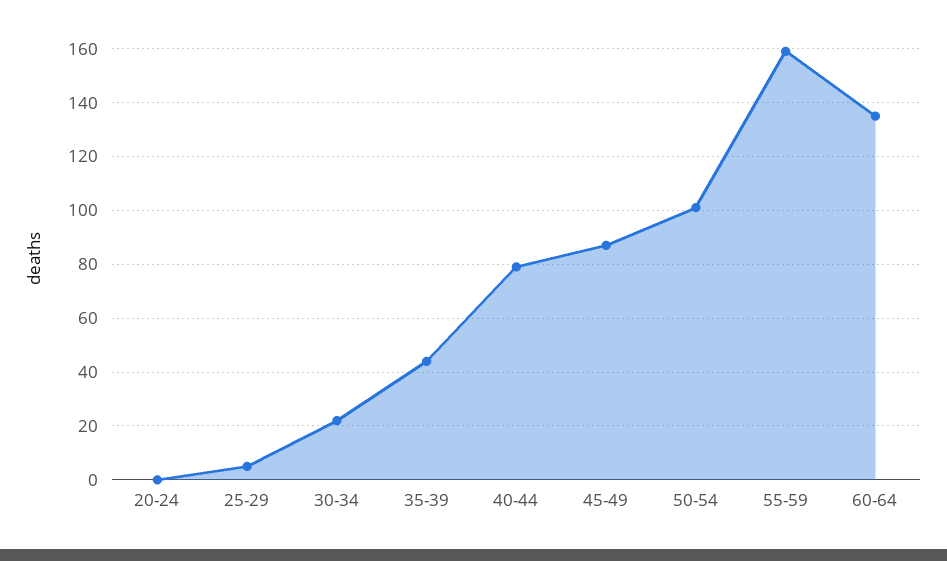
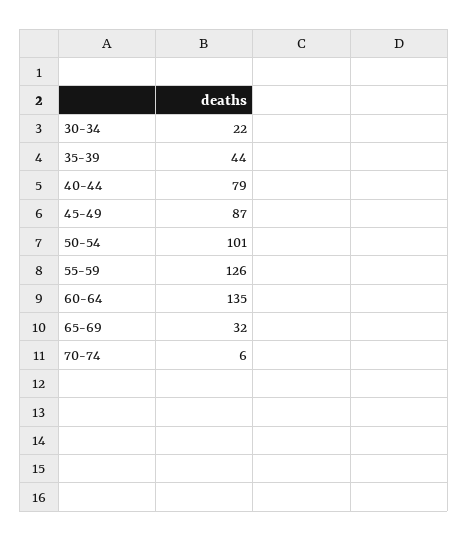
20-24: 0 -> none
25-29: 5 -> none
55-59: 160 -> 126
65-69: none -> 32
70-74: none -> 6

